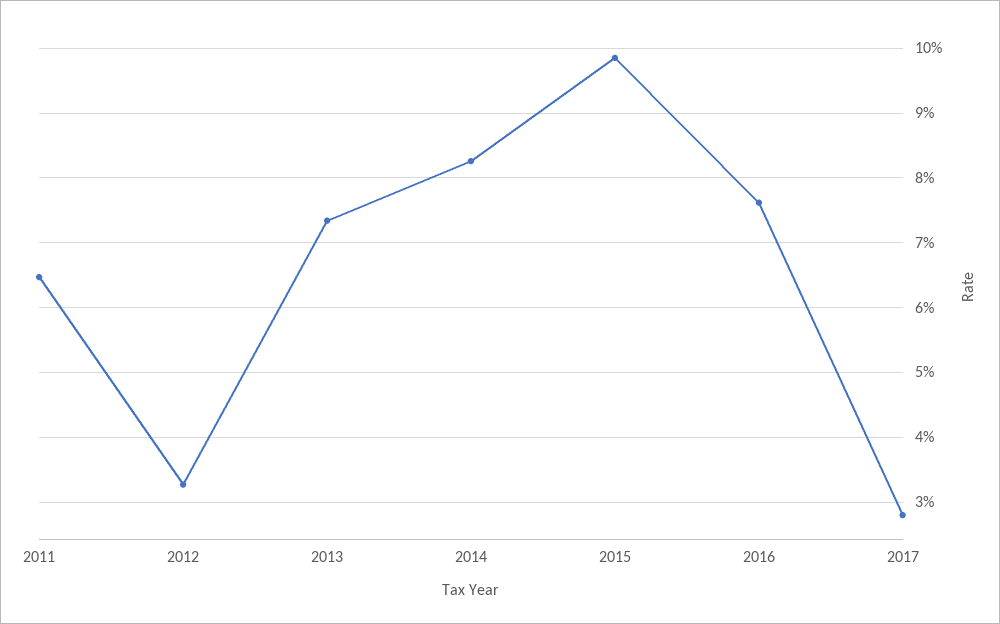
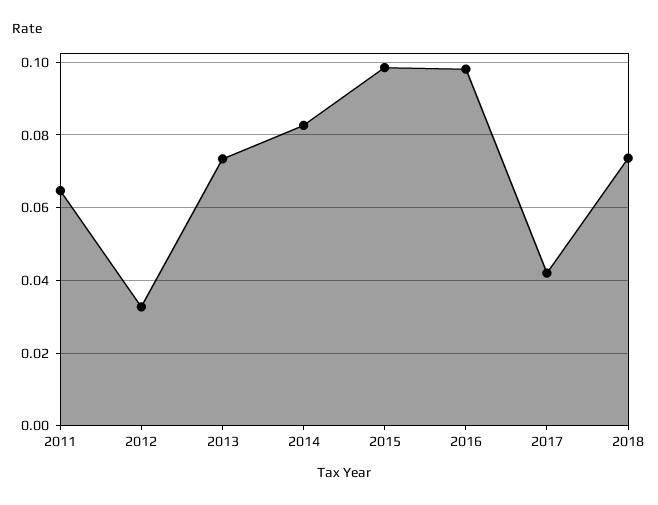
2016: 0.076 -> 0.098
2017: 0.028 -> 0.042
2018: none -> 0.074

